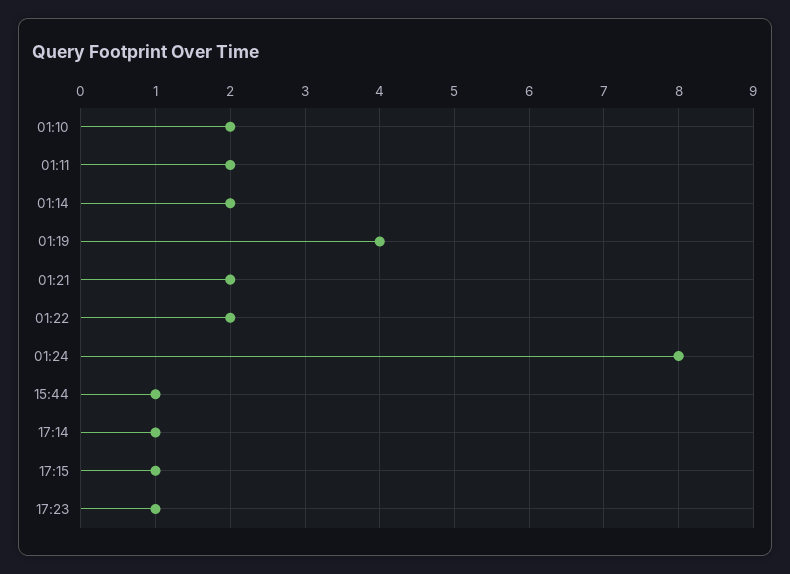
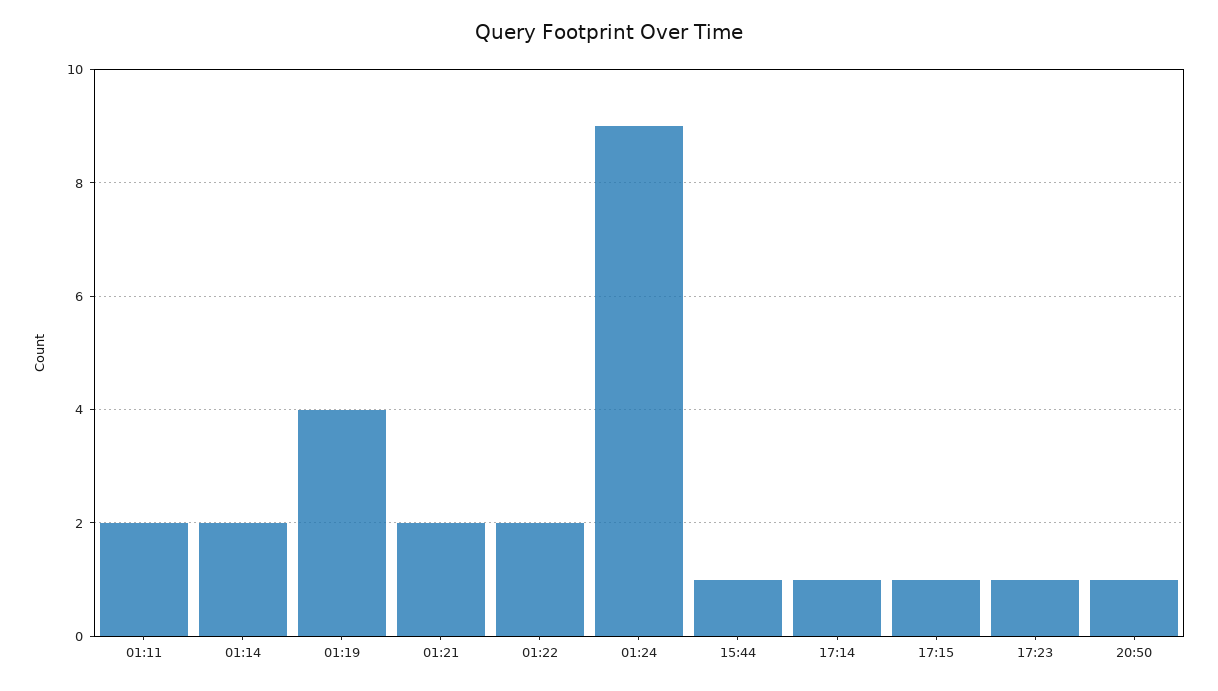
01:10: 2 -> none
01:24: 8 -> 9
20:50: none -> 1

